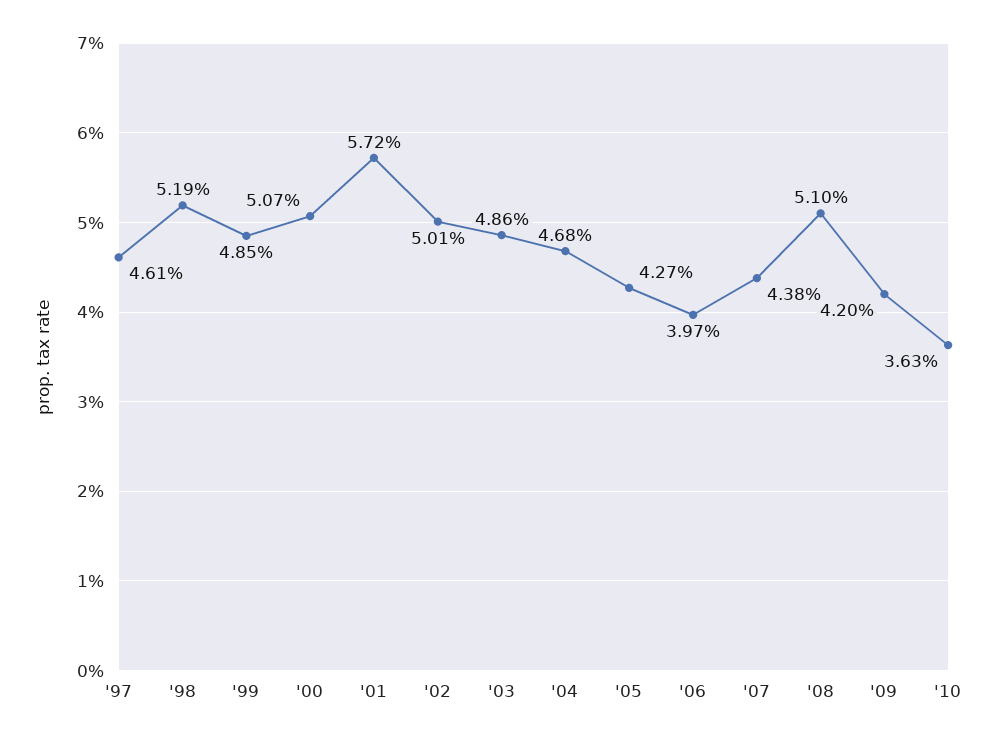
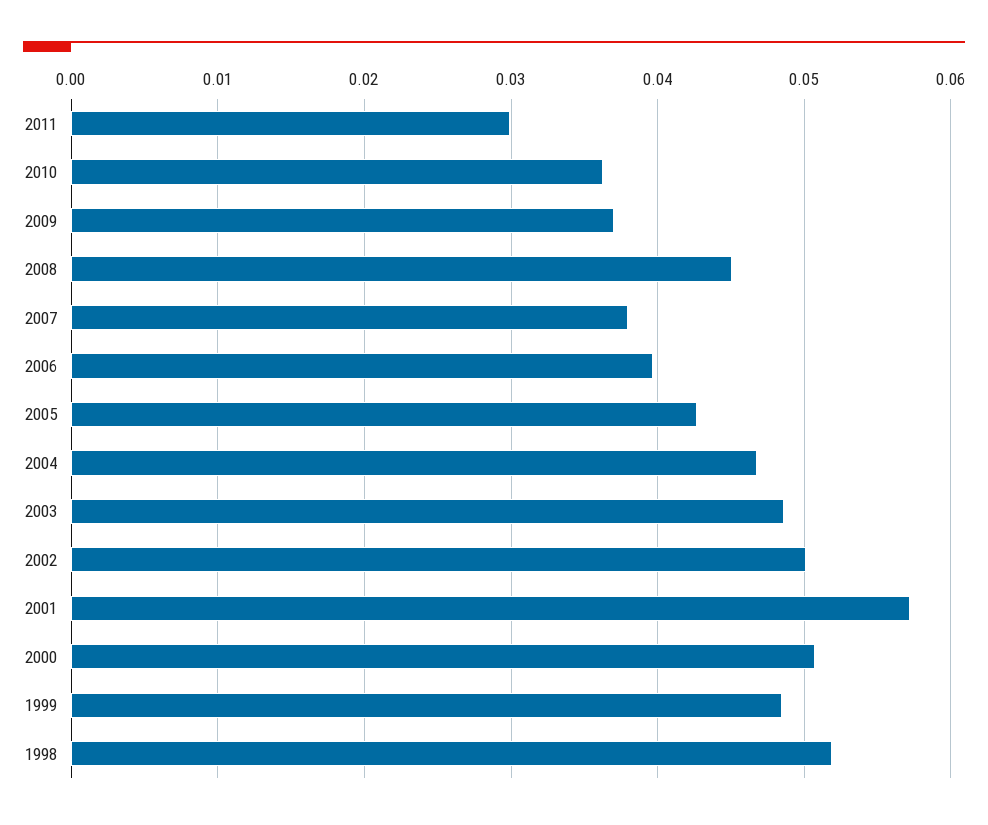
'97: 0.0461 -> none
'07: 0.0438 -> 0.038
'08: 0.051 -> 0.045
'09: 0.042 -> 0.037
2011: none -> 0.03

